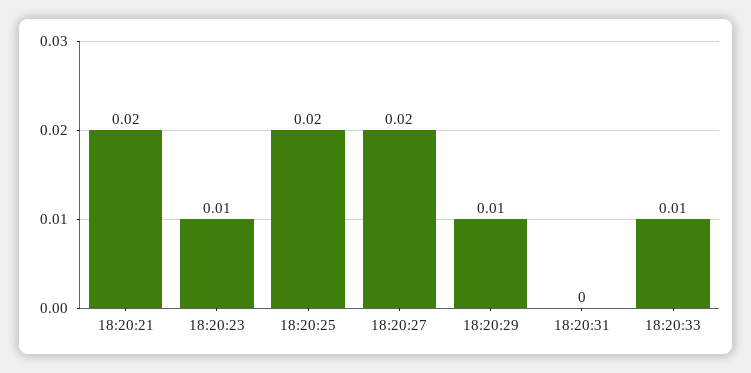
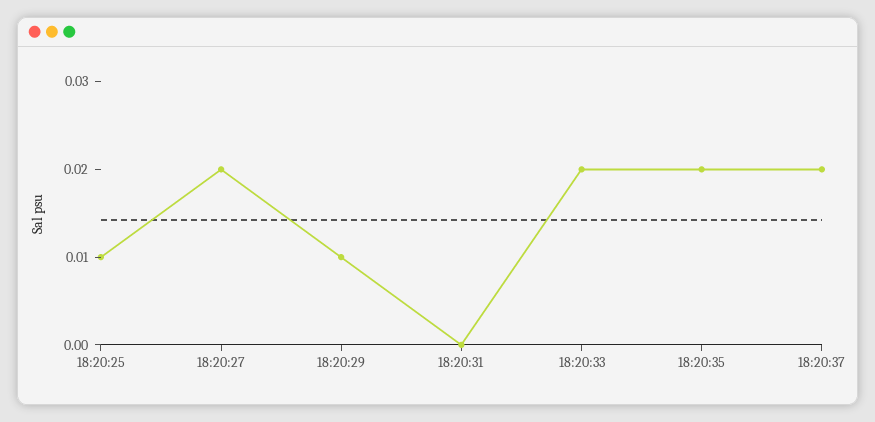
18:20:21: 0.02 -> none
18:20:23: 0.01 -> none
18:20:25: 0.02 -> 0.01
18:20:33: 0.01 -> 0.02
18:20:35: none -> 0.02
18:20:37: none -> 0.02

